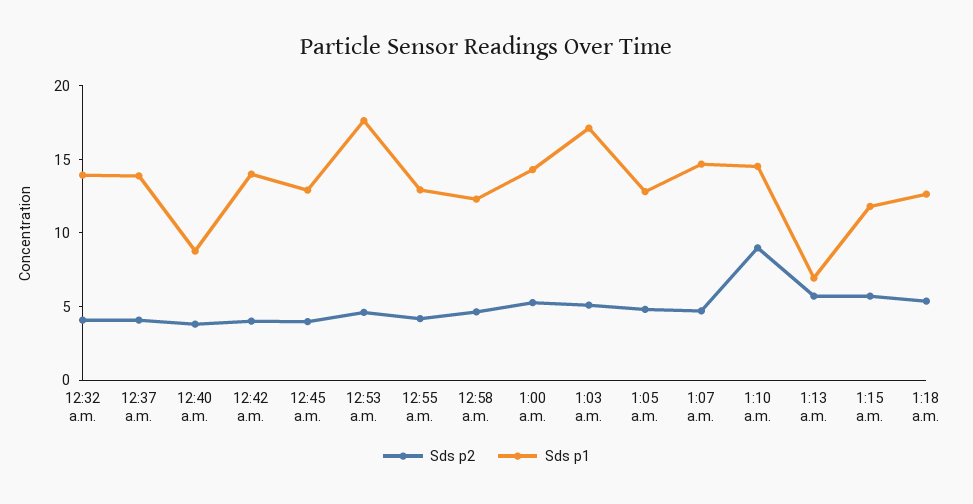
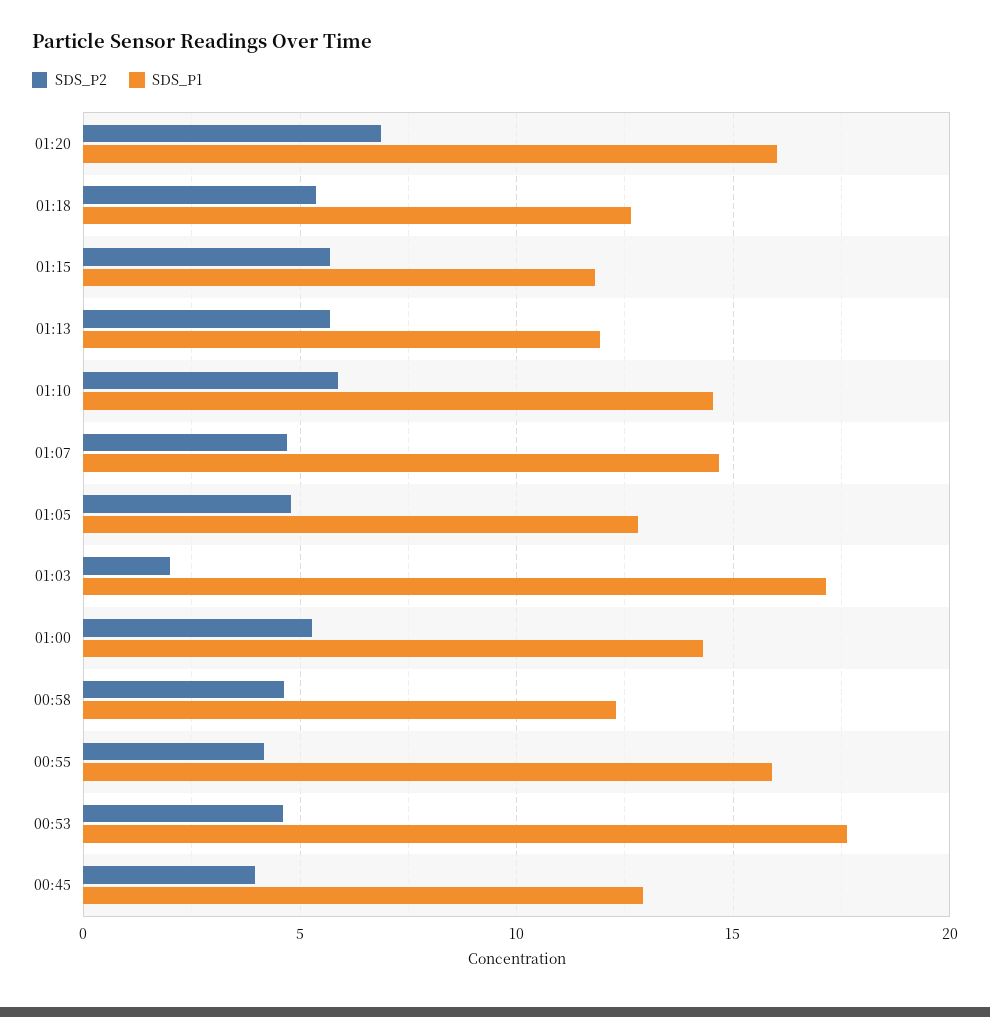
Sds p2, 12:32 a.m.: 4 -> none
Sds p1, 12:32 a.m.: 14 -> none
Sds p2, 12:37 a.m.: 4 -> none
Sds p1, 12:37 a.m.: 14 -> none
Sds p2, 12:40 a.m.: 4 -> none
Sds p1, 12:40 a.m.: 9 -> none
Sds p2, 12:42 a.m.: 4 -> none
Sds p1, 12:42 a.m.: 14 -> none
Sds p1, 12:55 a.m.: 13 -> 16
Sds p2, 1:03 a.m.: 5 -> 2
Sds p2, 1:10 a.m.: 9 -> 6
Sds p1, 1:13 a.m.: 7 -> 12
Sds p2, 01:20: none -> 7
Sds p1, 01:20: none -> 16

